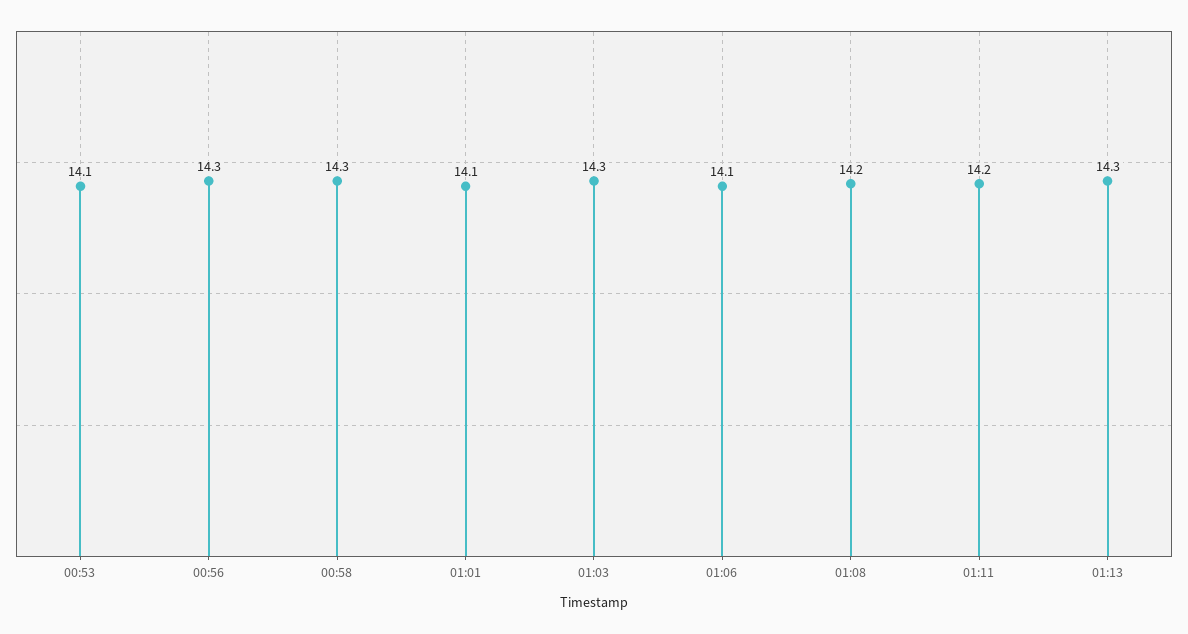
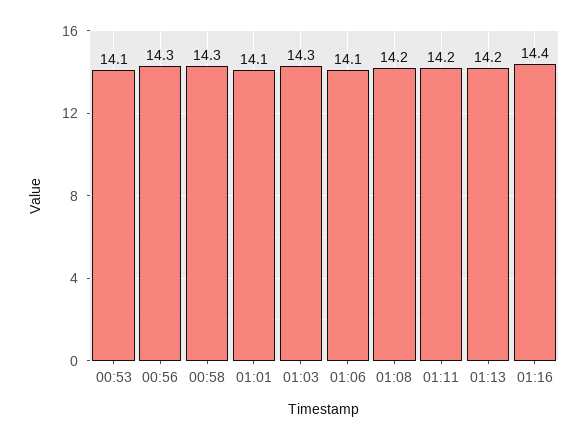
01:13: 14.3 -> 14.2
01:16: none -> 14.4

